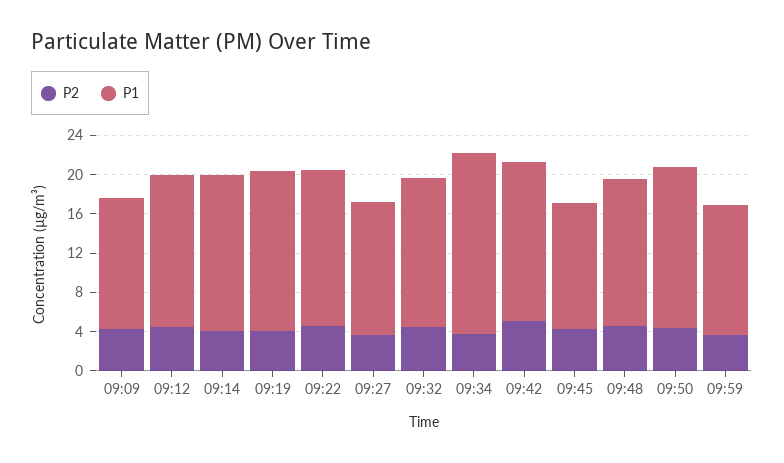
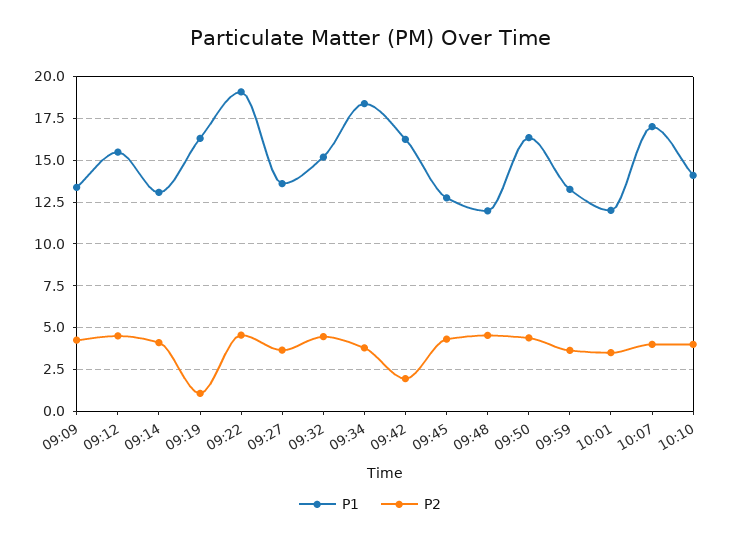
P1, 09:14: 16 -> 13
P2, 09:19: 4 -> 1
P1, 09:22: 16 -> 19
P2, 09:42: 5 -> 2
P1, 09:48: 15 -> 12
P1, 10:01: none -> 12
P2, 10:01: none -> 3.5
P1, 10:07: none -> 17
P2, 10:07: none -> 4
P1, 10:10: none -> 14
P2, 10:10: none -> 4

